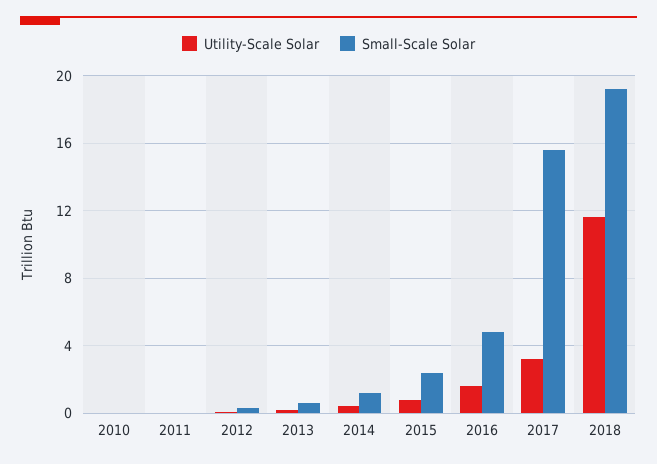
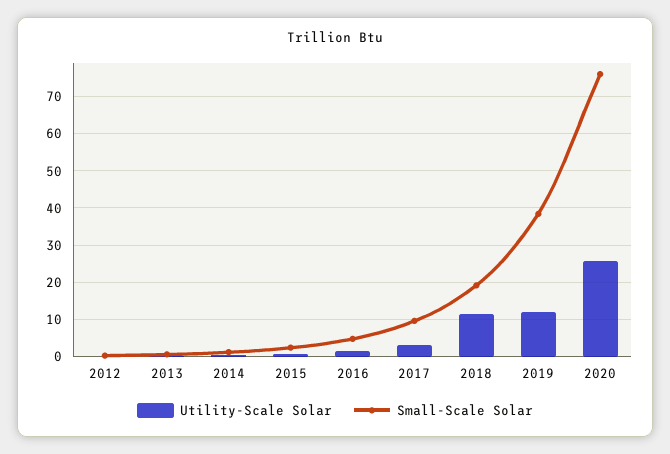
Utility-Scale Solar, 2010: 0 -> none
Small-Scale Solar, 2010: 0 -> none
Utility-Scale Solar, 2011: 0 -> none
Small-Scale Solar, 2011: 0 -> none
Small-Scale Solar, 2017: 15.5 -> 10
Utility-Scale Solar, 2019: none -> 12
Small-Scale Solar, 2019: none -> 38
Utility-Scale Solar, 2020: none -> 26
Small-Scale Solar, 2020: none -> 76

